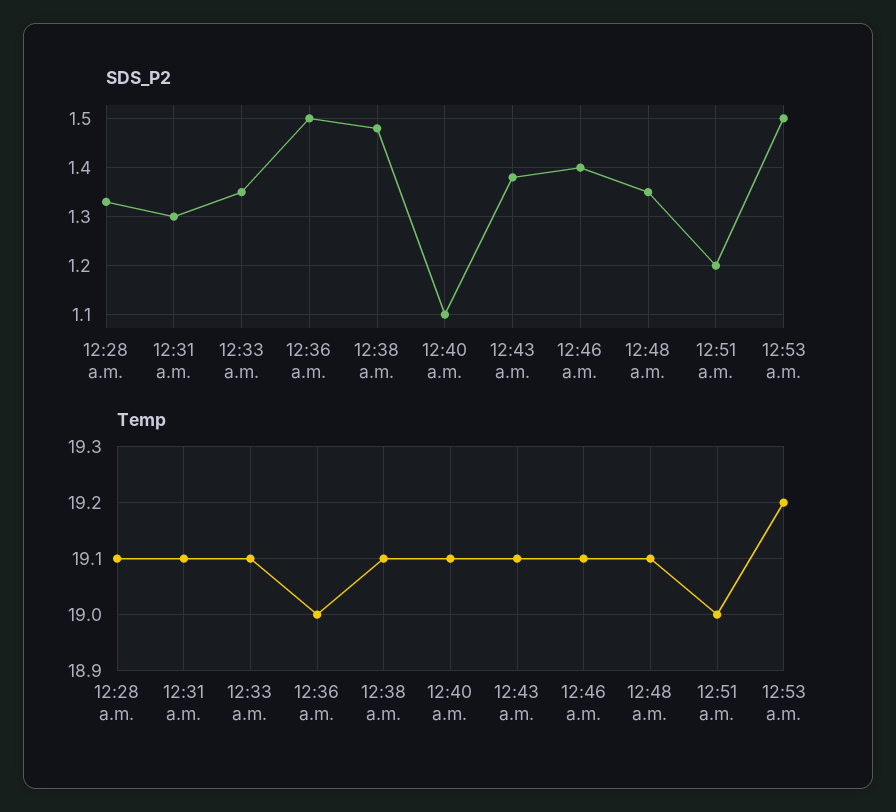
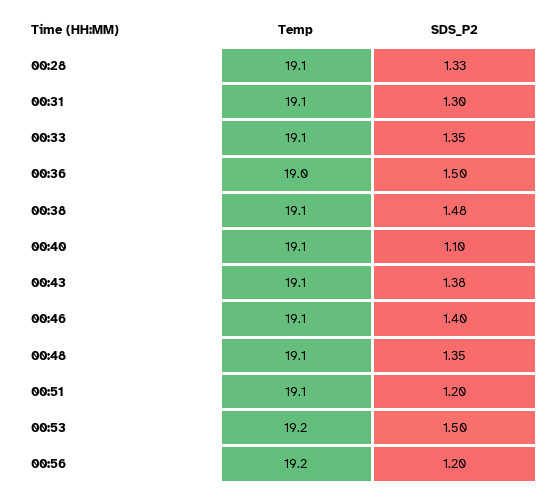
Temp, 12:51 a.m.: 19 -> 19.1
Temp, 00:56: none -> 19.2
SDS_P2, 00:56: none -> 1.2

